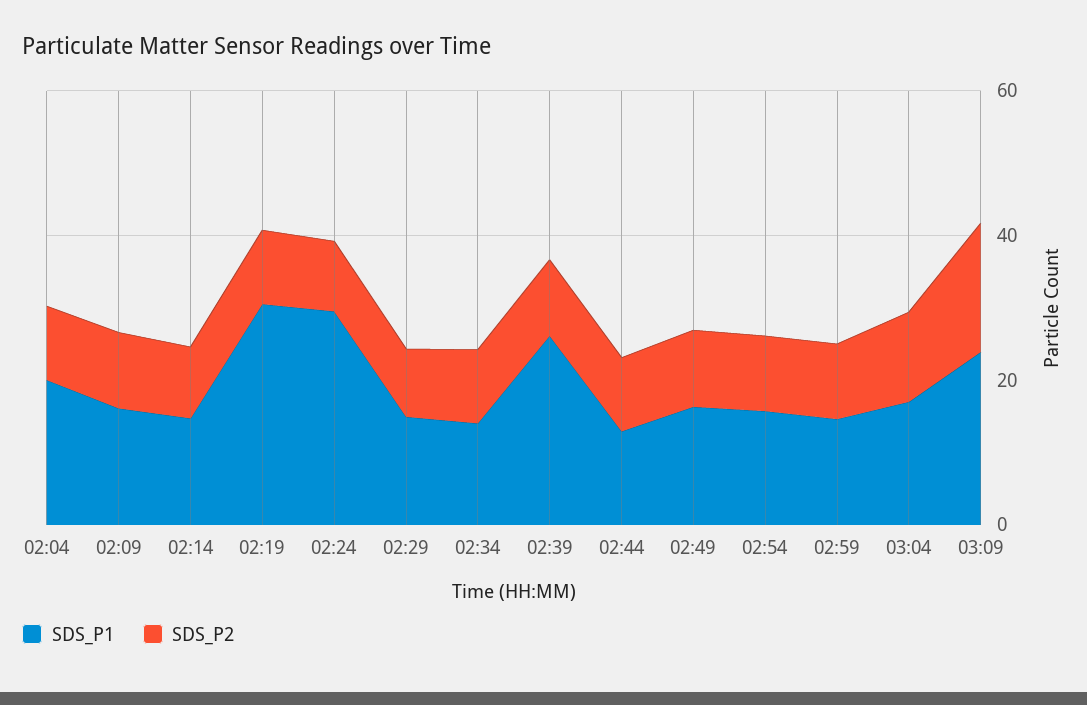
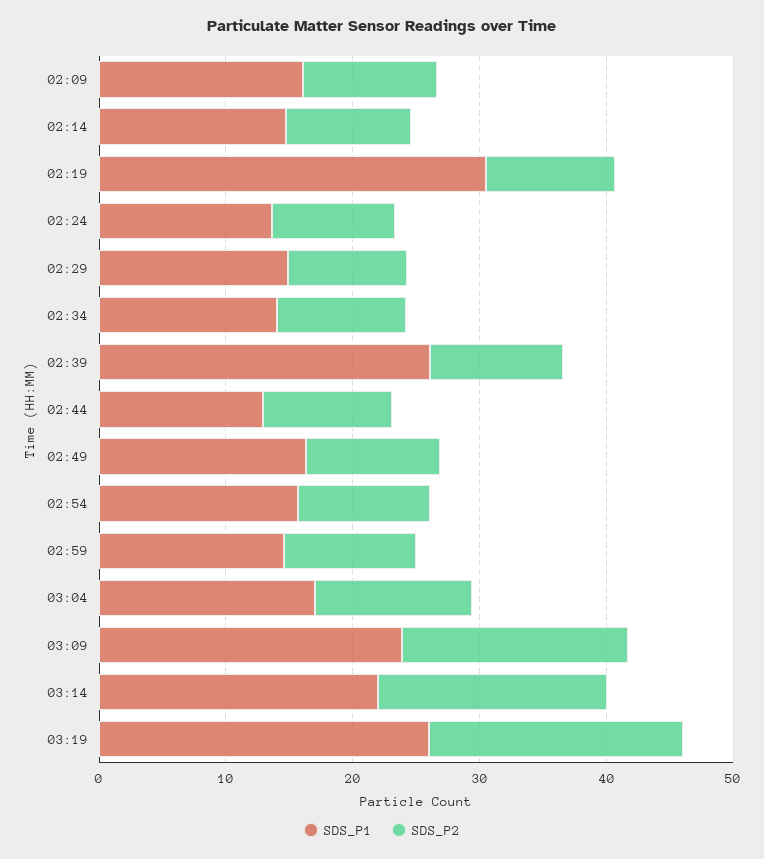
SDS_P1, 02:04: 20 -> none
SDS_P2, 02:04: 10 -> none
SDS_P1, 02:24: 30 -> 14
SDS_P1, 03:14: none -> 22
SDS_P2, 03:14: none -> 18
SDS_P1, 03:19: none -> 26
SDS_P2, 03:19: none -> 20

